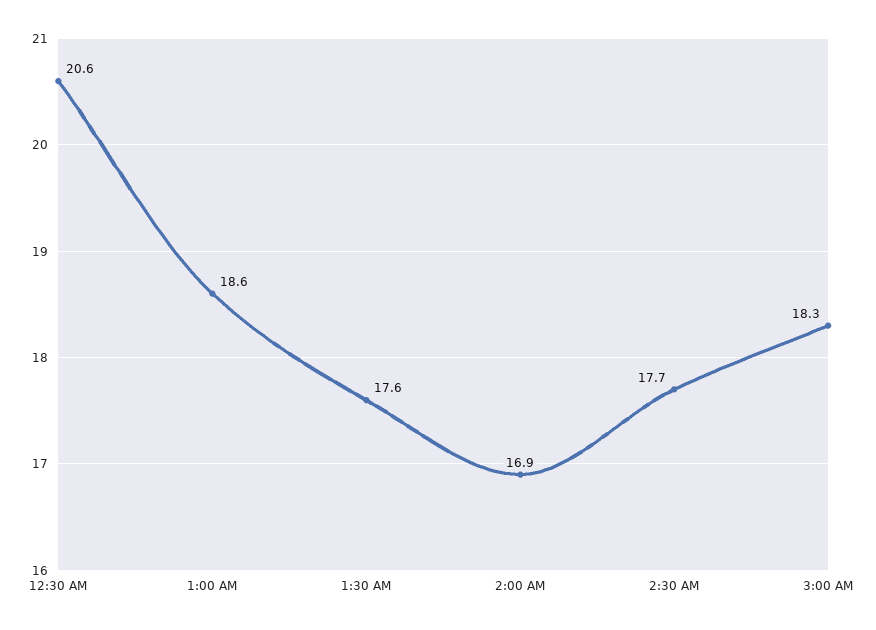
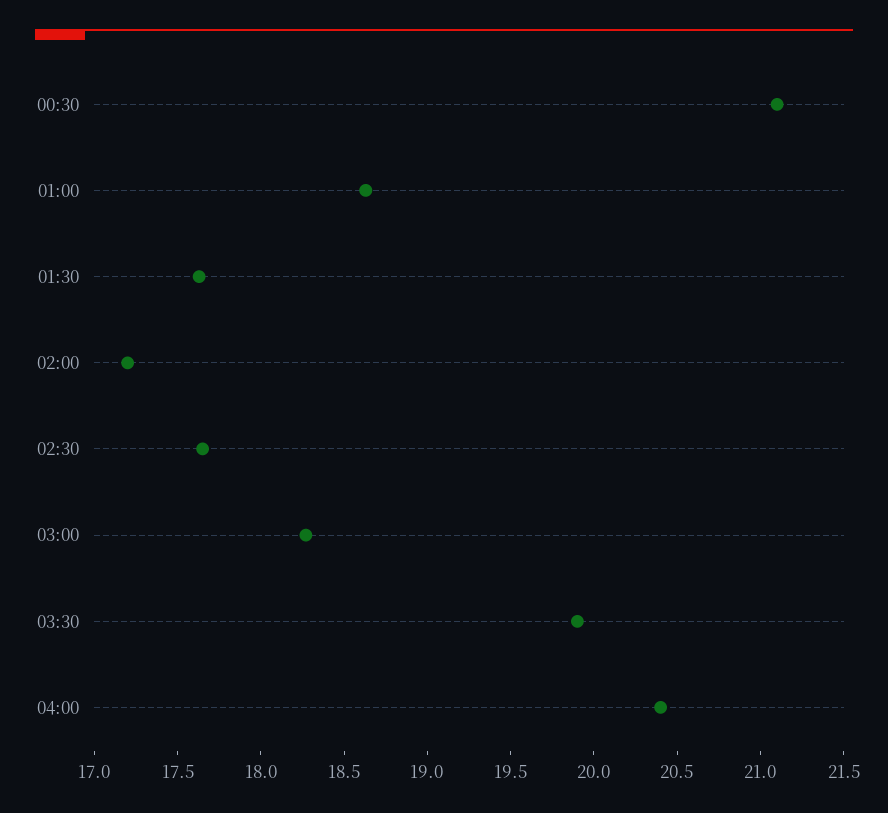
12:30 AM: 20.6 -> 21.1
2:00 AM: 16.9 -> 17.2
03:30: none -> 19.9
04:00: none -> 20.4

